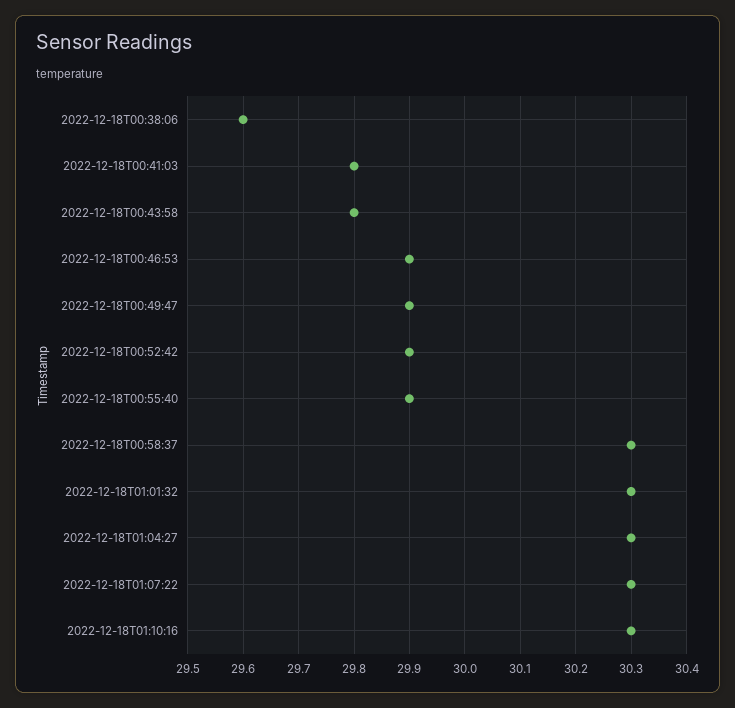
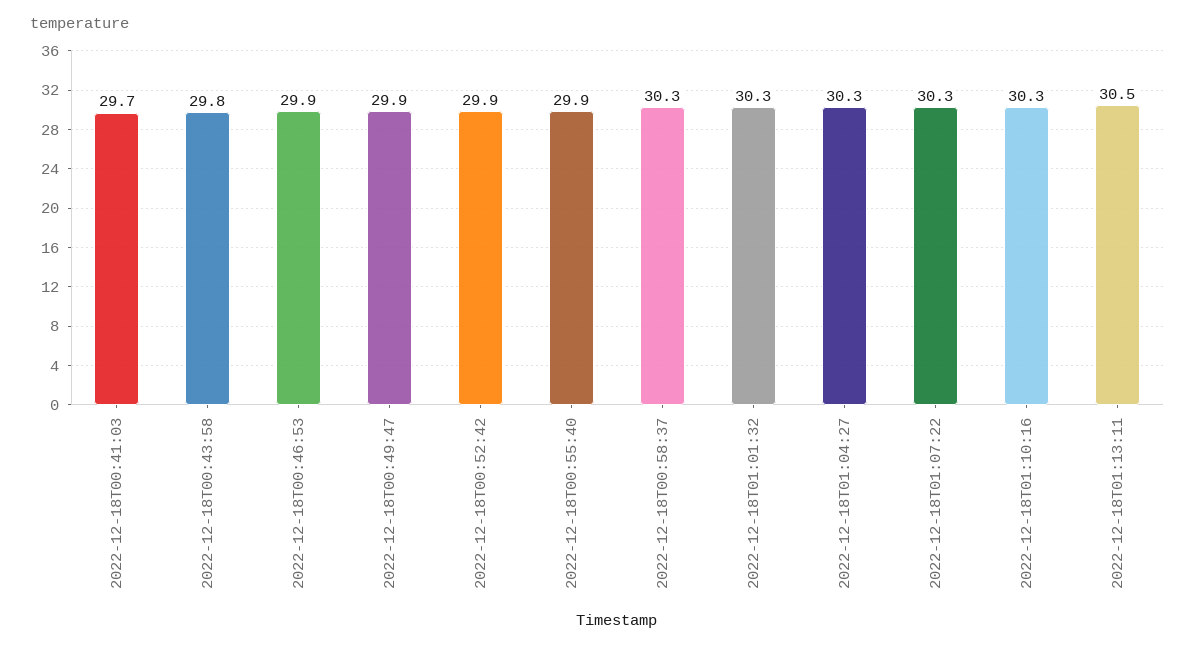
2022-12-18T00:38:06: 29.6 -> none
2022-12-18T00:41:03: 29.8 -> 29.7
2022-12-18T01:13:11: none -> 30.5

